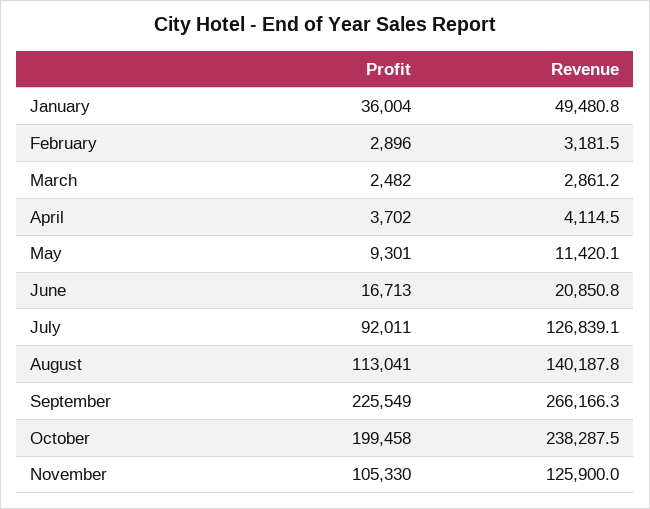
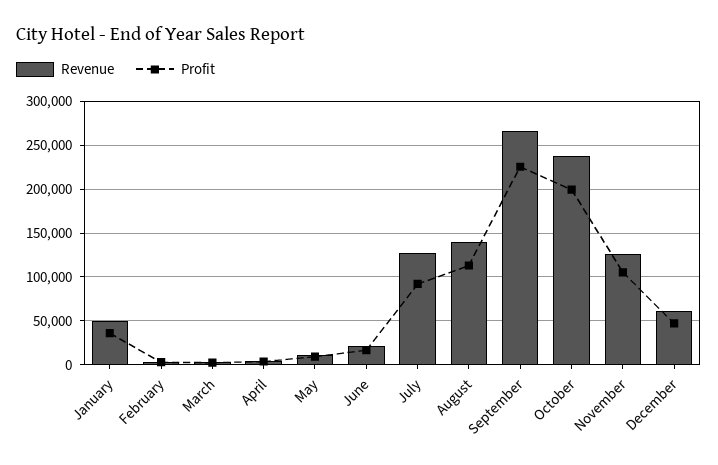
Revenue, December: none -> 60000
Profit, December: none -> 50000

